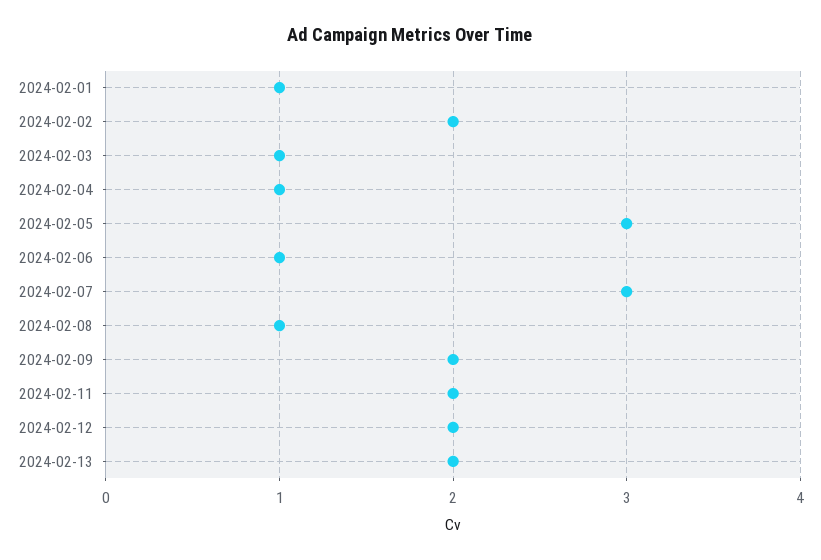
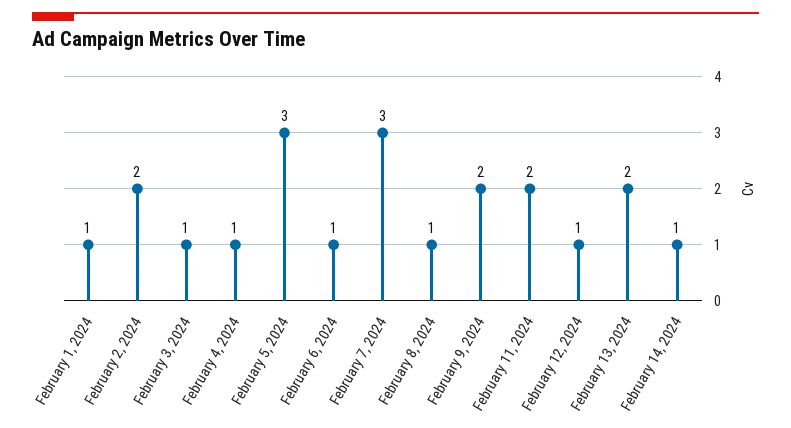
2024-02-12: 2 -> 1
February 14, 2024: none -> 1

